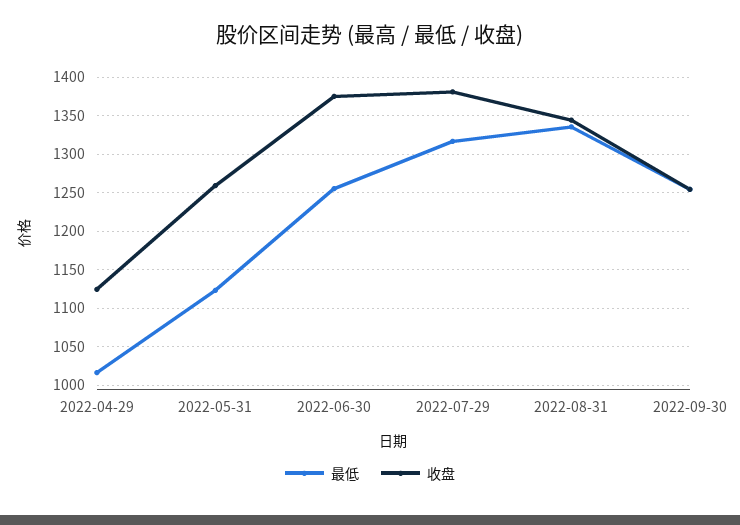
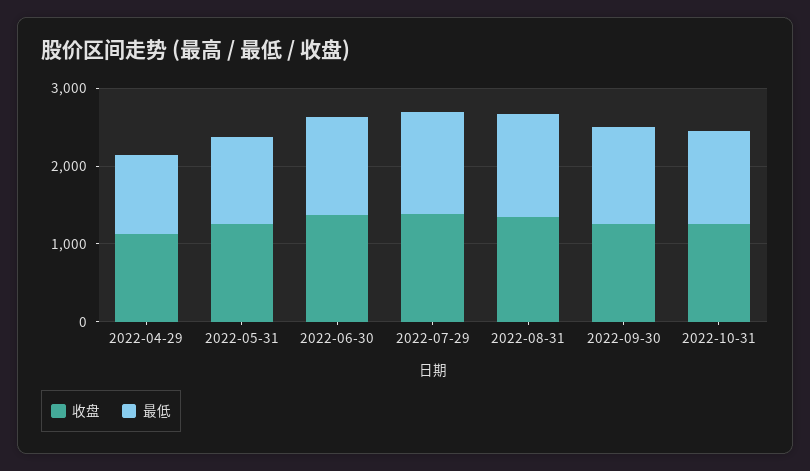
收盘, 2022-10-31: none -> 1200
最低, 2022-10-31: none -> 1200

